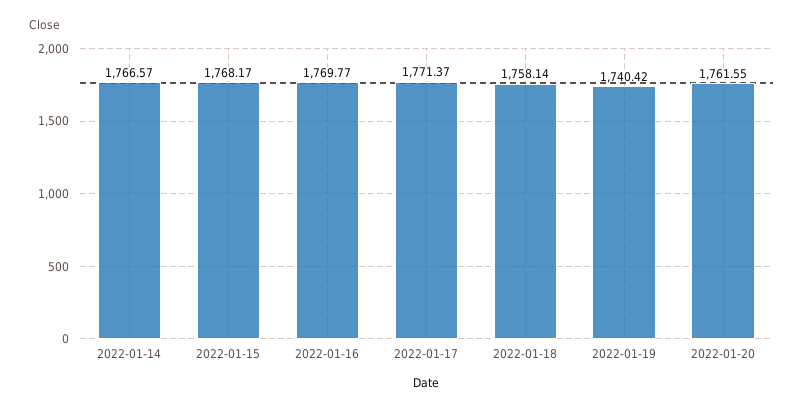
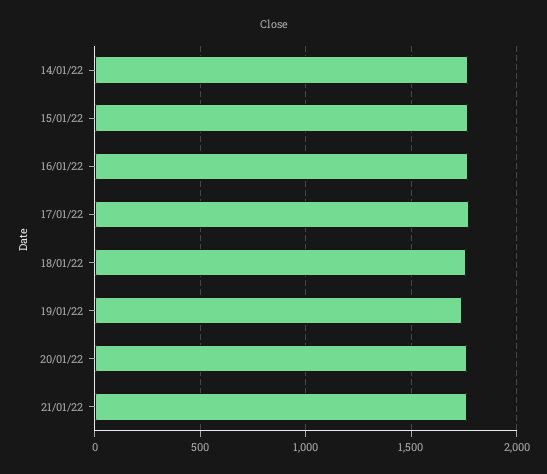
21/01/22: none -> 1750

